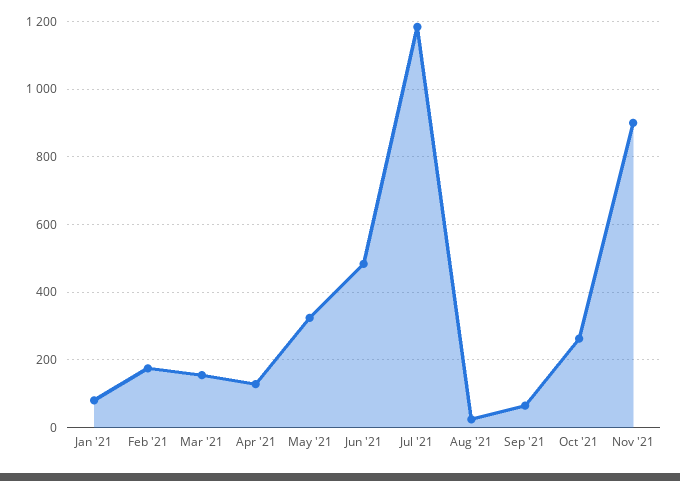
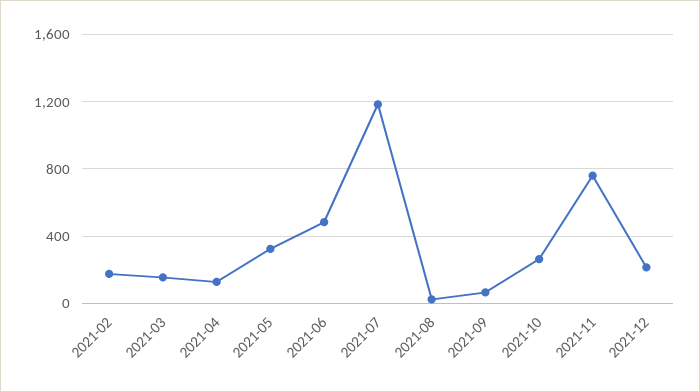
Jan '21: 80 -> none
Nov '21: 900 -> 750
2021-12: none -> 200

